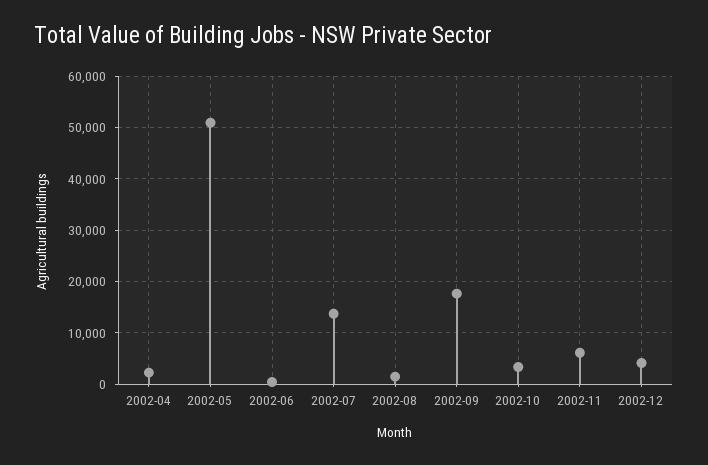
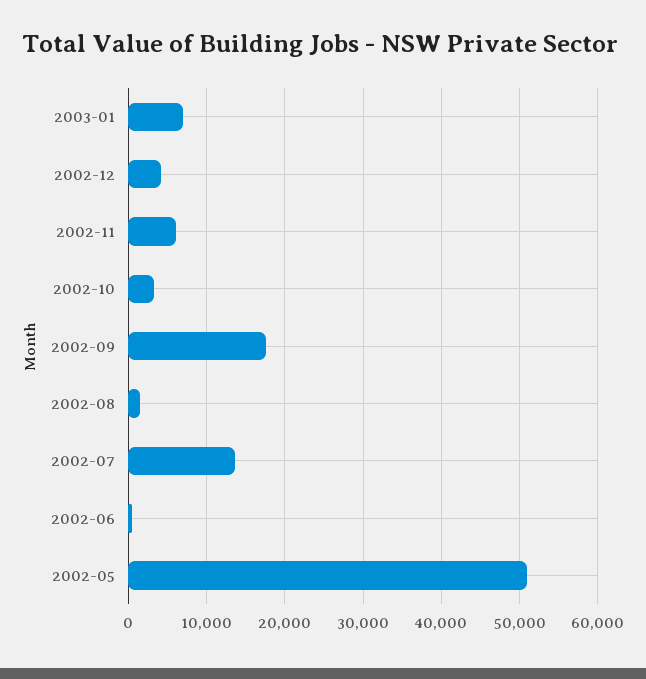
2002-04: 2000 -> none
2003-01: none -> 7000

